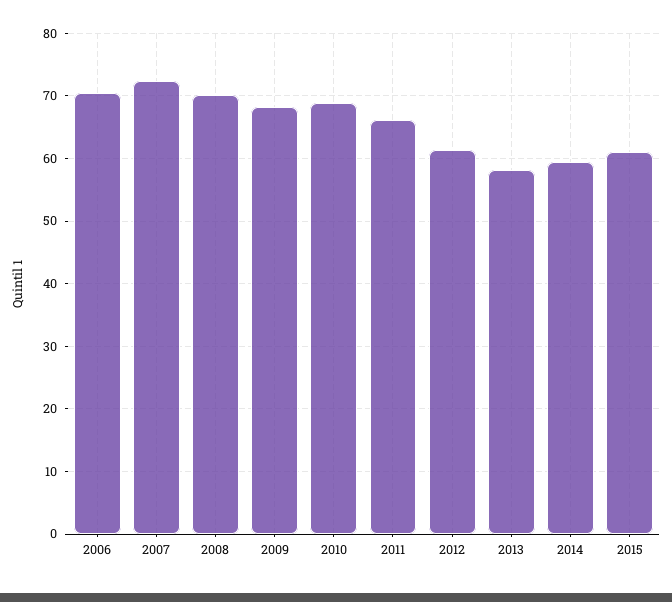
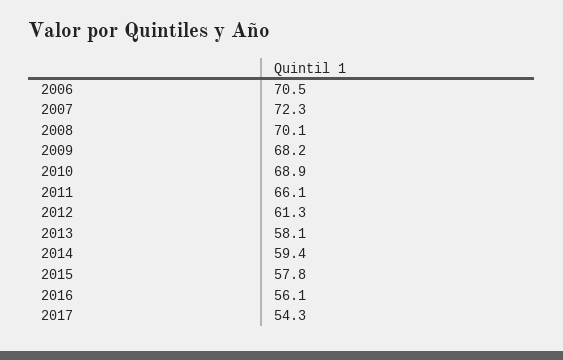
2015: 61 -> 57.8
2016: none -> 56.1
2017: none -> 54.3

